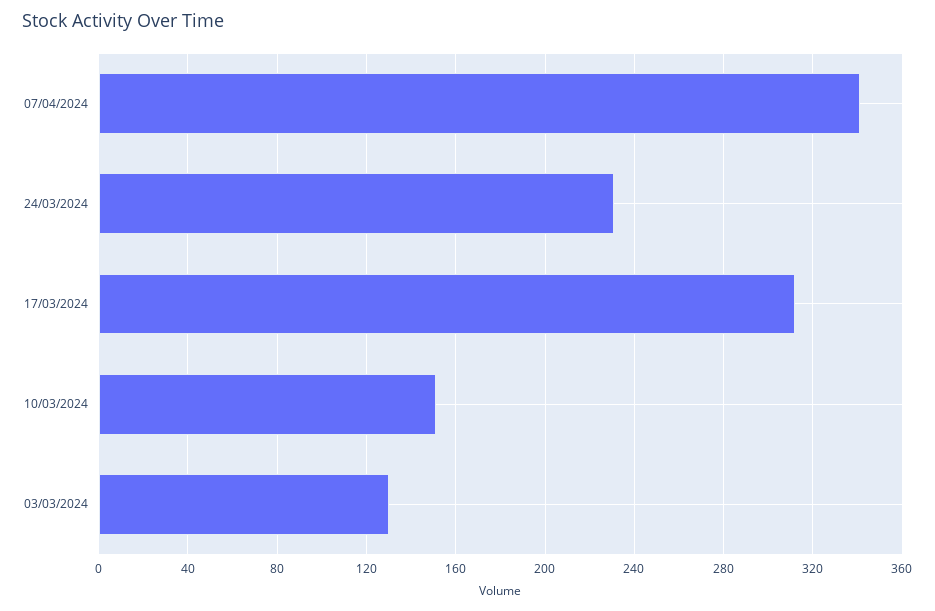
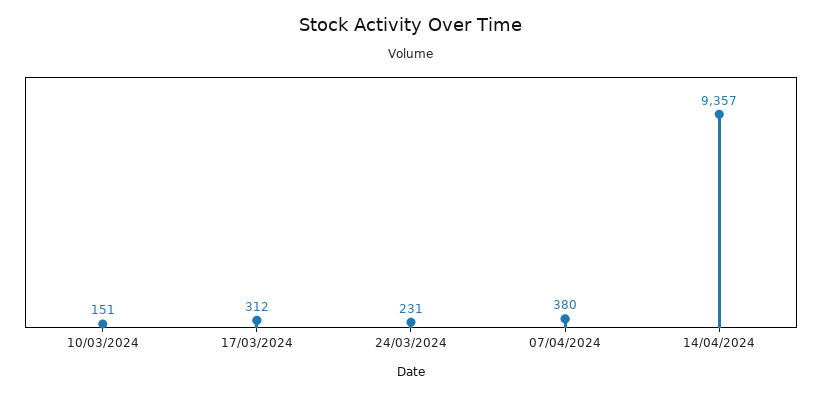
07/04/2024: 340 -> 380
03/03/2024: 130 -> none
14/04/2024: none -> 9357

